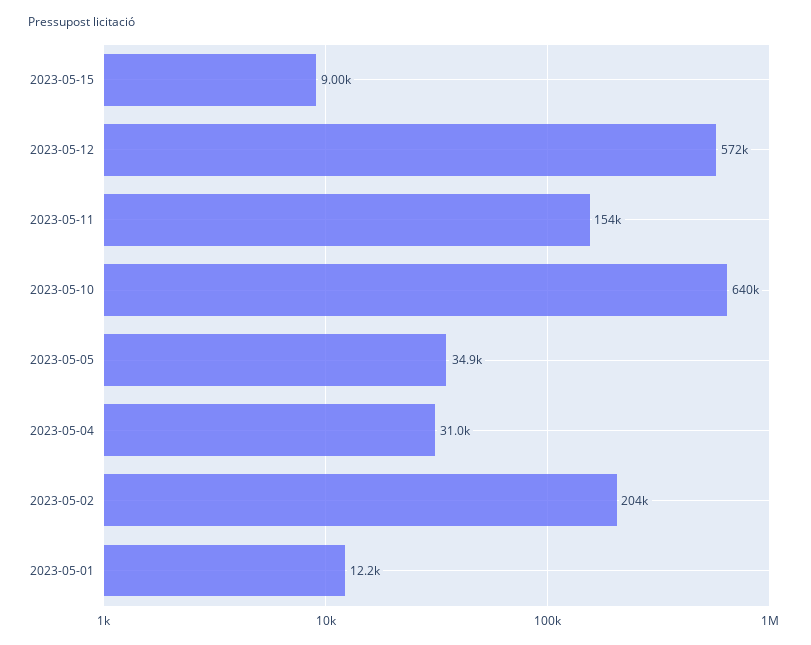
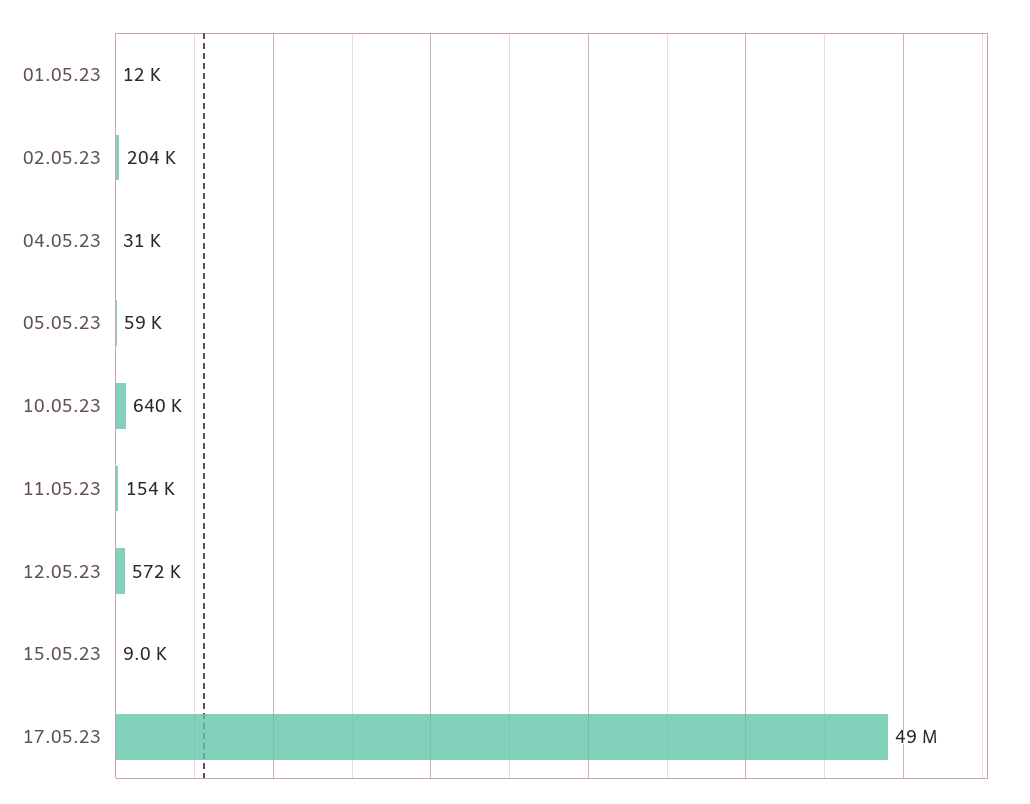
2023-05-05: 34900 -> 59000
17.05.23: none -> 49000000

